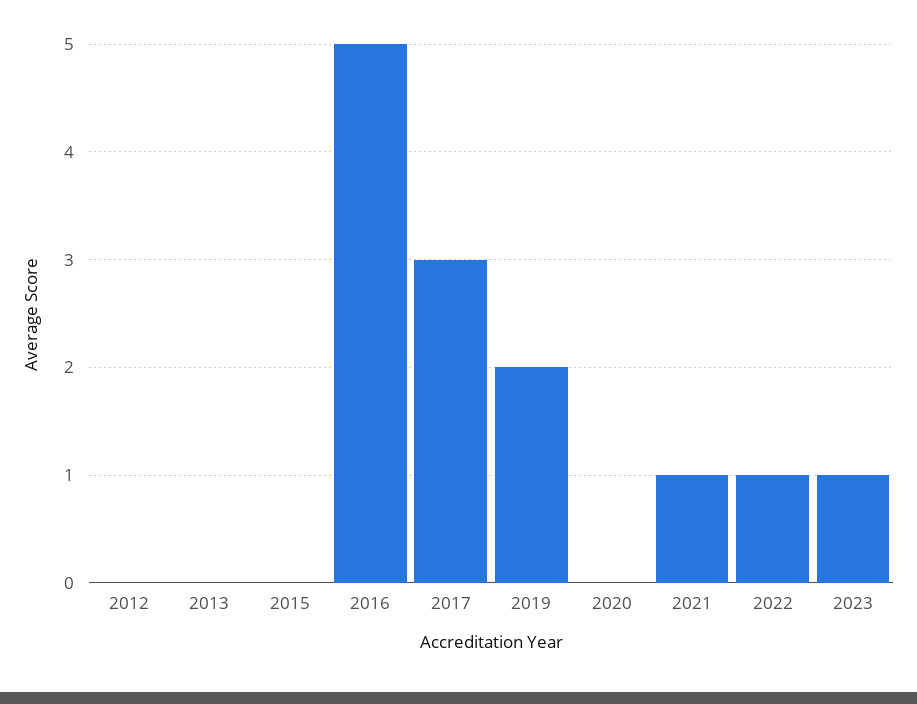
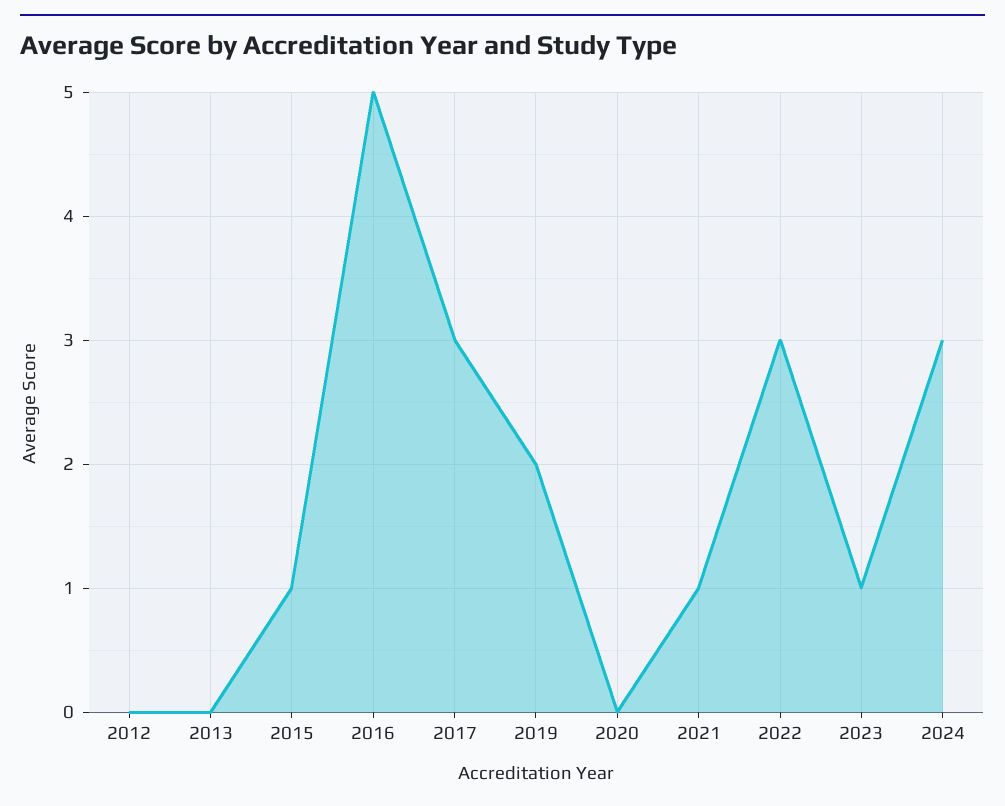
2015: 0 -> 1
2022: 1 -> 3
2024: none -> 3

